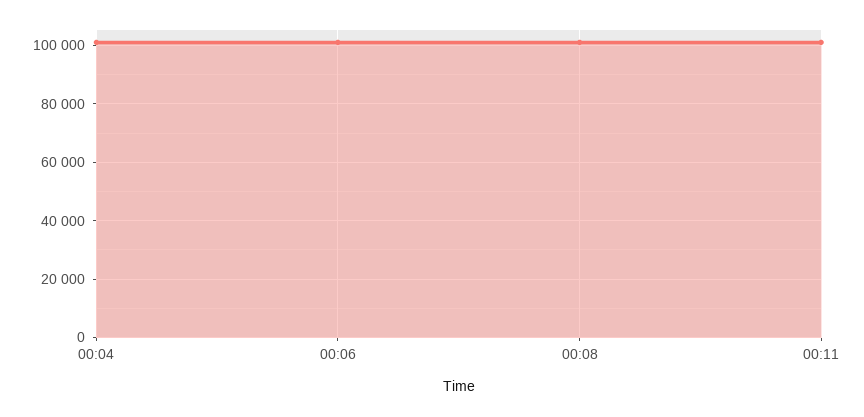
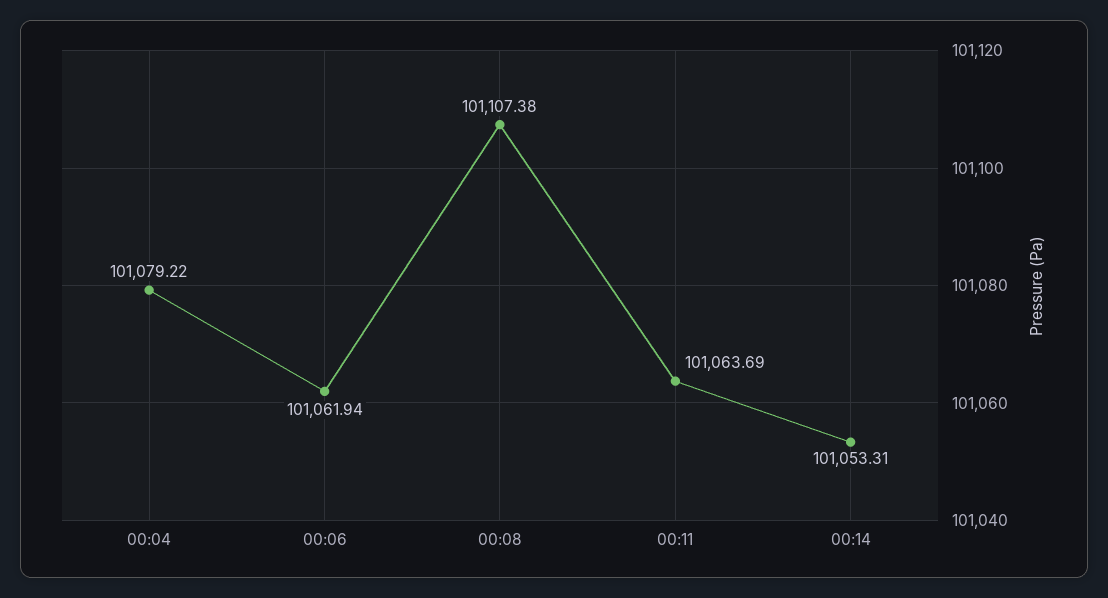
00:14: none -> 101053.31

